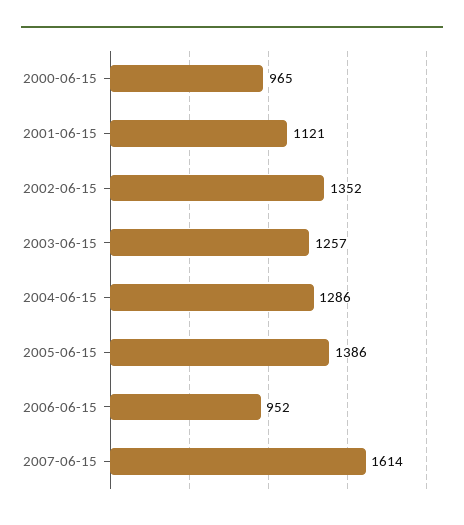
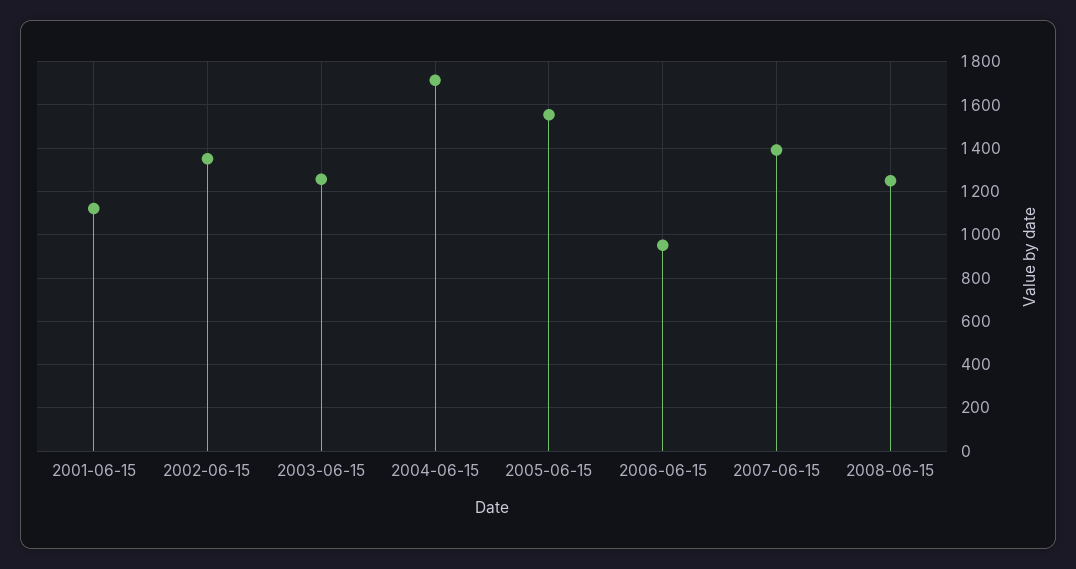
2000-06-15: 965 -> none
2004-06-15: 1286 -> 1700
2005-06-15: 1386 -> 1550
2007-06-15: 1614 -> 1400
2008-06-15: none -> 1250

